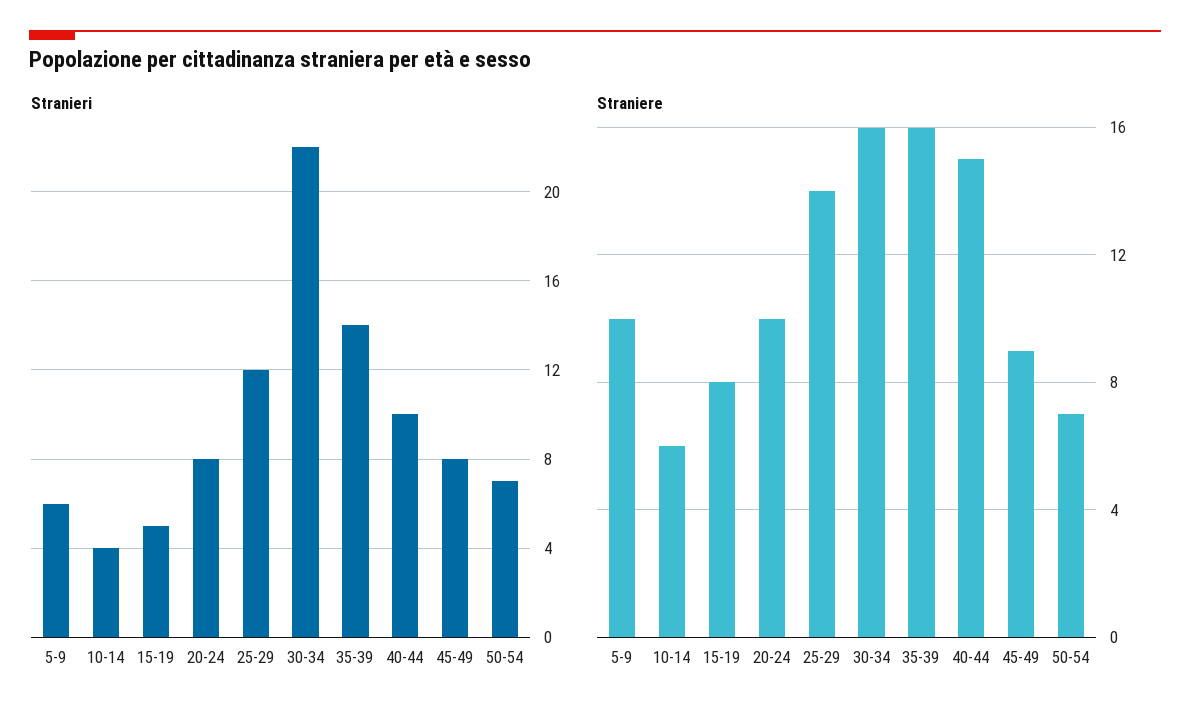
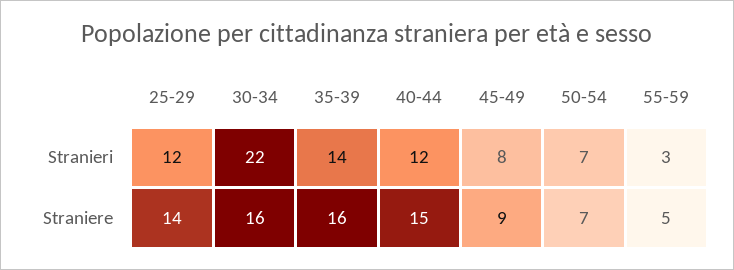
Stranieri, 5-9: 6 -> none
Stranieri, 10-14: 4 -> none
Stranieri, 15-19: 5 -> none
Stranieri, 20-24: 8 -> none
Stranieri, 40-44: 10 -> 12
Straniere, 5-9: 10 -> none
Straniere, 10-14: 6 -> none
Straniere, 15-19: 8 -> none
Straniere, 20-24: 10 -> none
Stranieri, 55-59: none -> 3
Straniere, 55-59: none -> 5

